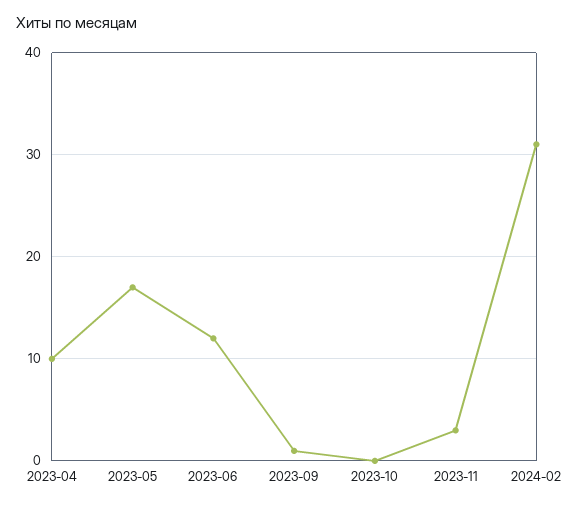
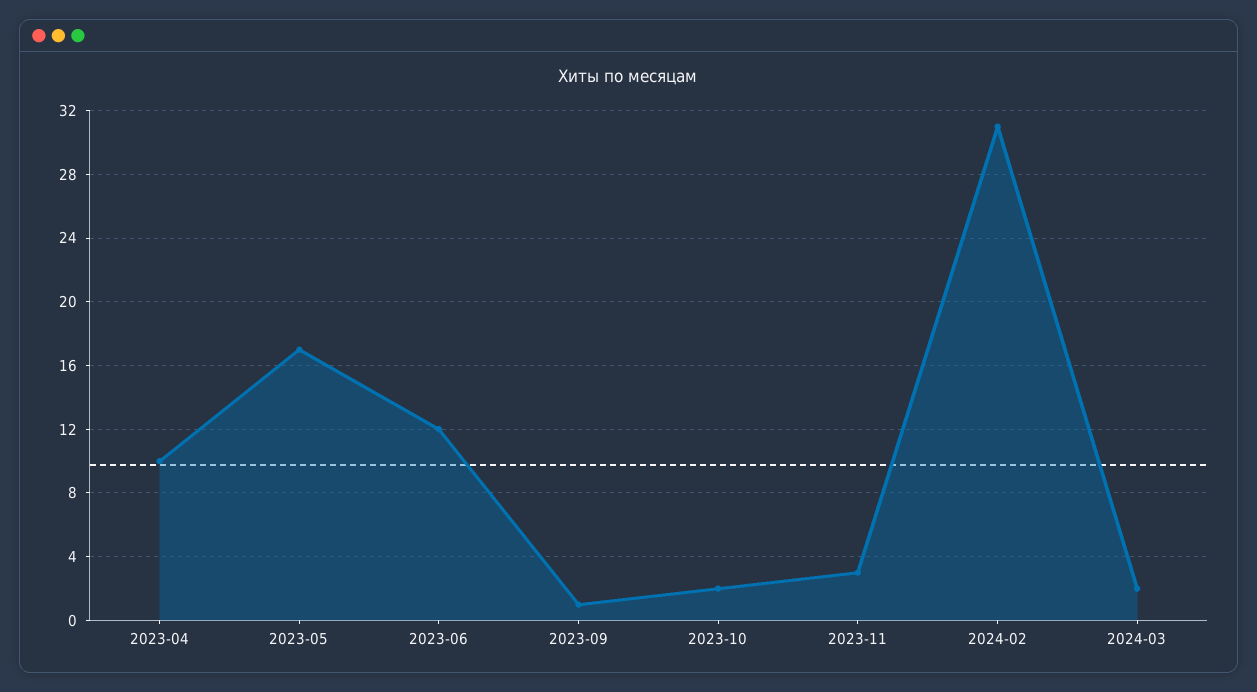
2023-10: 0 -> 2
2024-03: none -> 2

